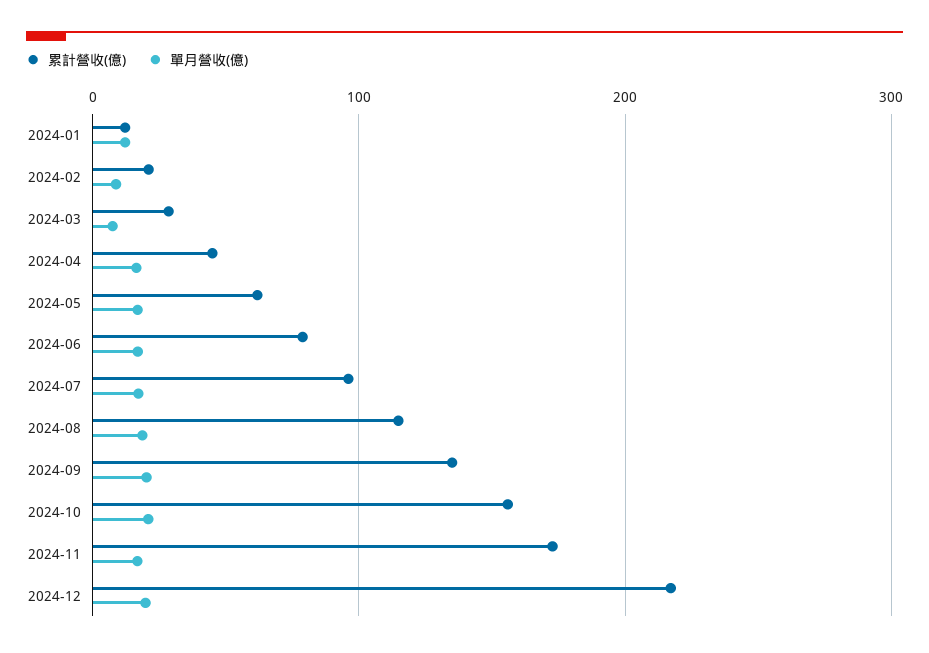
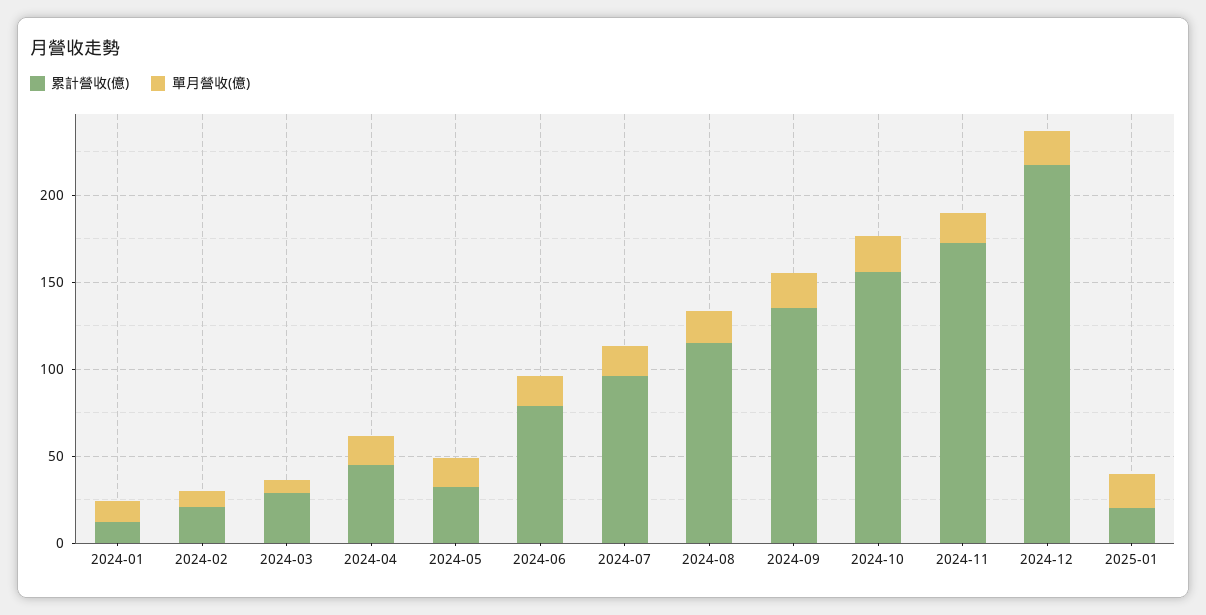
累計營收(億), 2024-05: 60 -> 30
累計營收(億), 2025-01: none -> 20
單月營收(億), 2025-01: none -> 20

